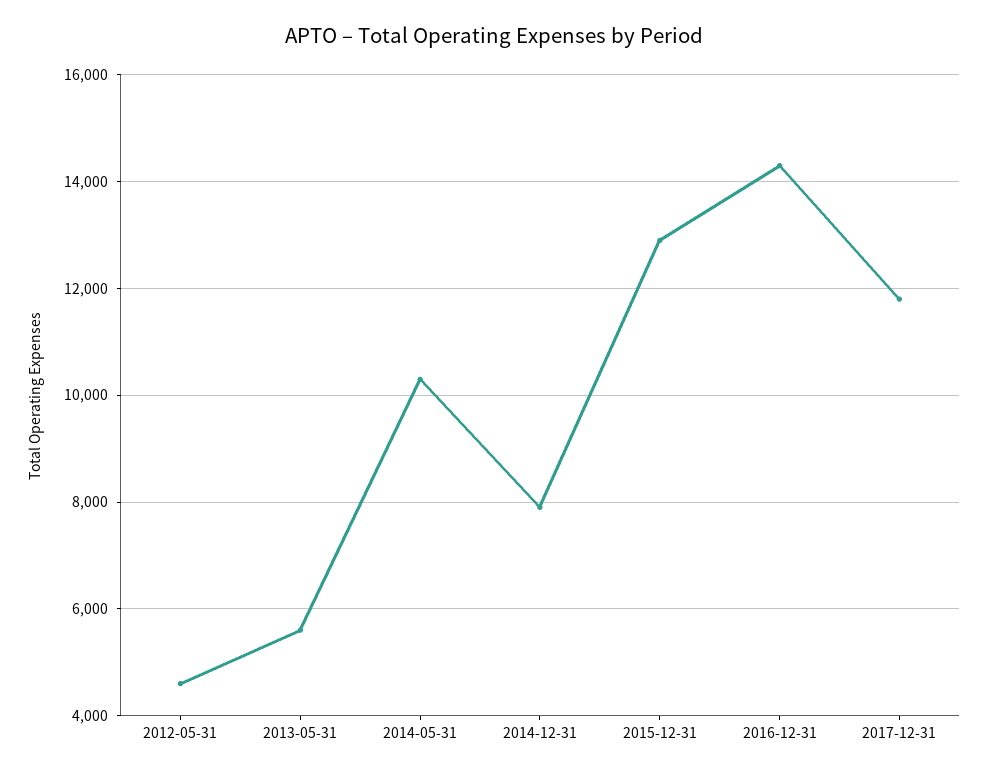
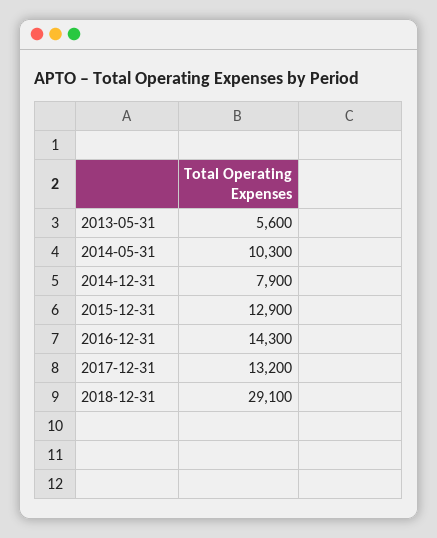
2012-05-31: 4600 -> none
2017-12-31: 11800 -> 13200
2018-12-31: none -> 29100

